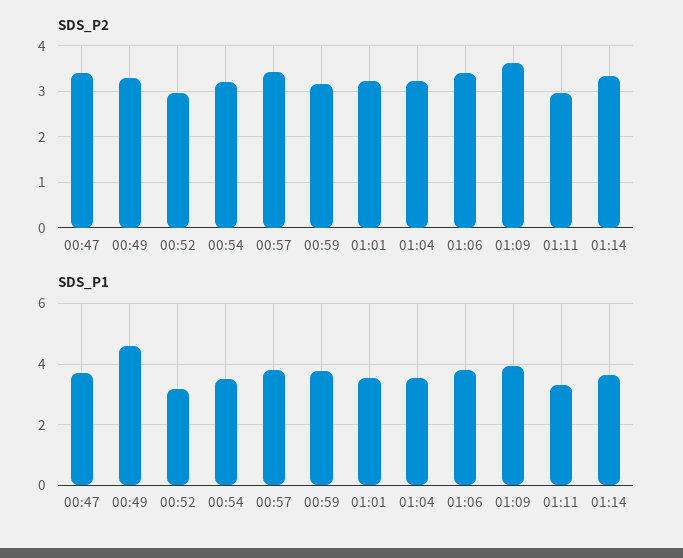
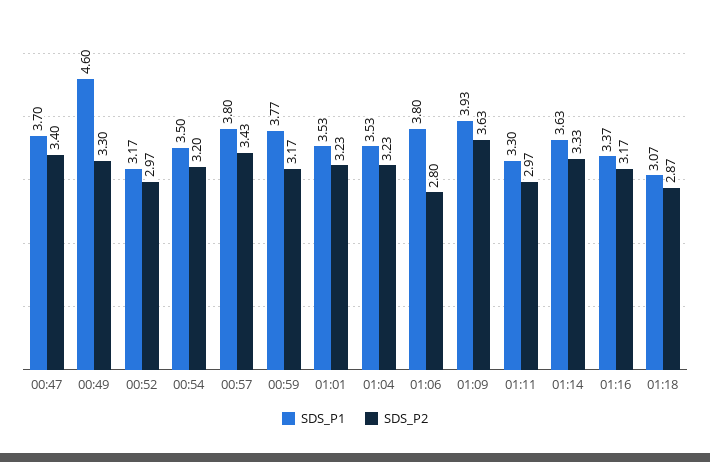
SDS_P2, 01:06: 3.4 -> 2.8
SDS_P1, 01:16: none -> 3.37
SDS_P2, 01:16: none -> 3.17
SDS_P1, 01:18: none -> 3.07
SDS_P2, 01:18: none -> 2.87

